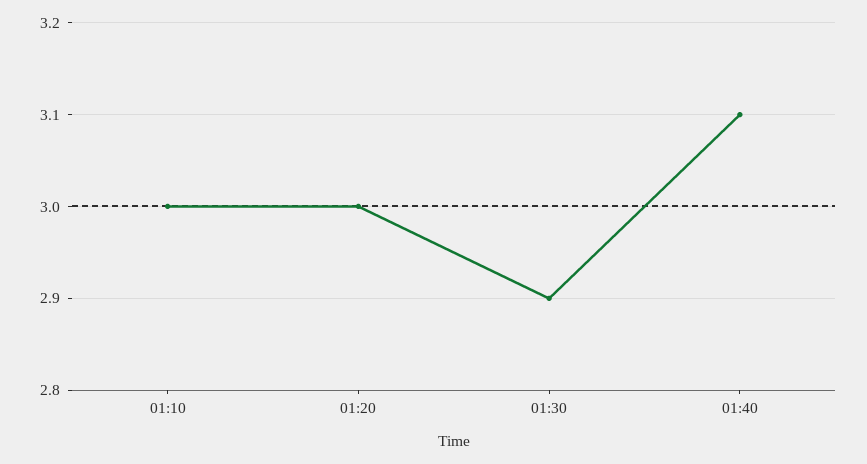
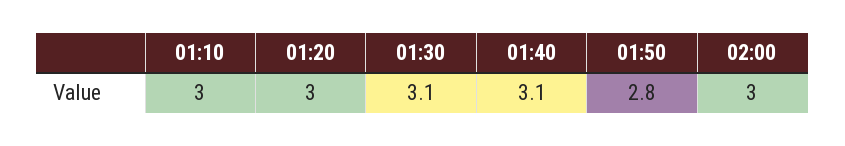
01:30: 2.9 -> 3.1
01:50: none -> 2.8
02:00: none -> 3

